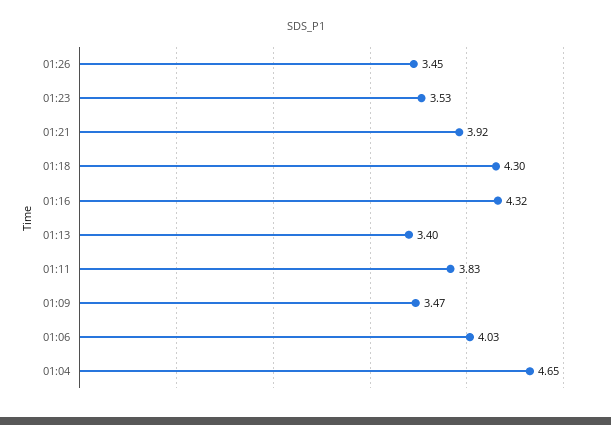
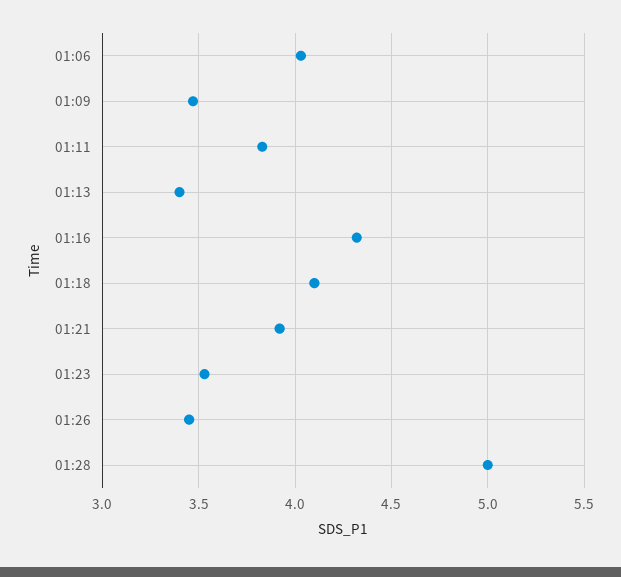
01:18: 4.3 -> 4.1
01:04: 4.65 -> none
01:28: none -> 5

